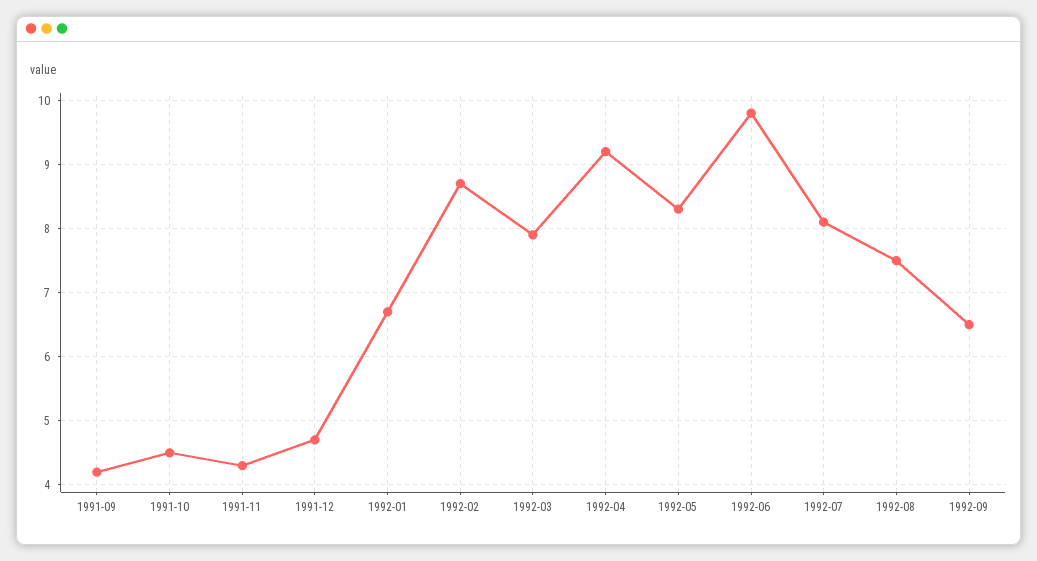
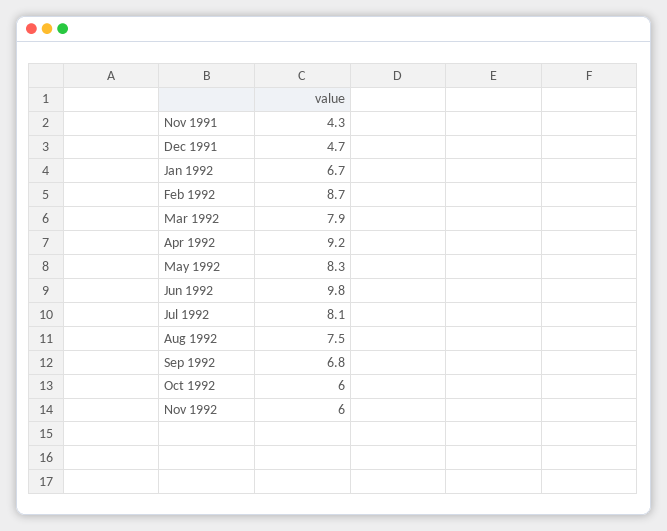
1991-09: 4.2 -> none
1991-10: 4.5 -> none
1992-09: 6.5 -> 6.8
Oct 1992: none -> 6
Nov 1992: none -> 6

